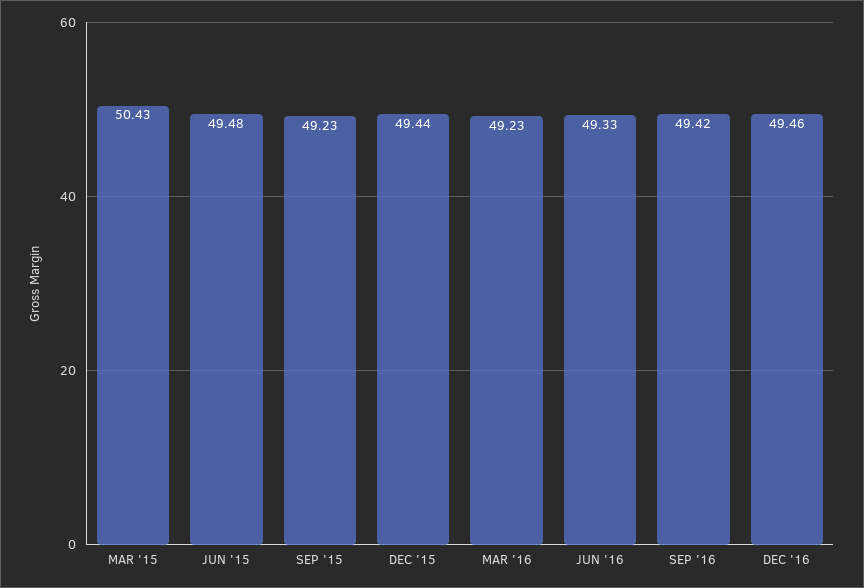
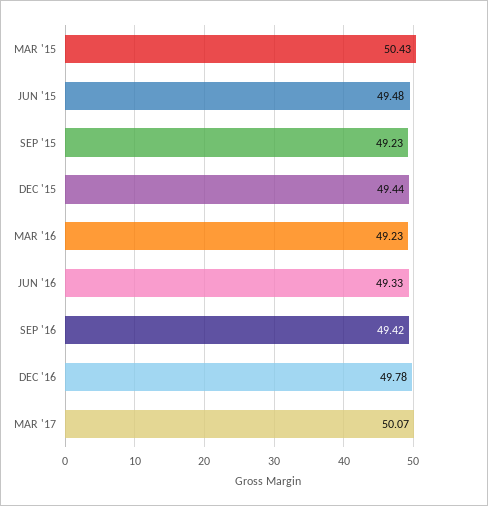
DEC '16: 49.46 -> 49.78
MAR '17: none -> 50.07

